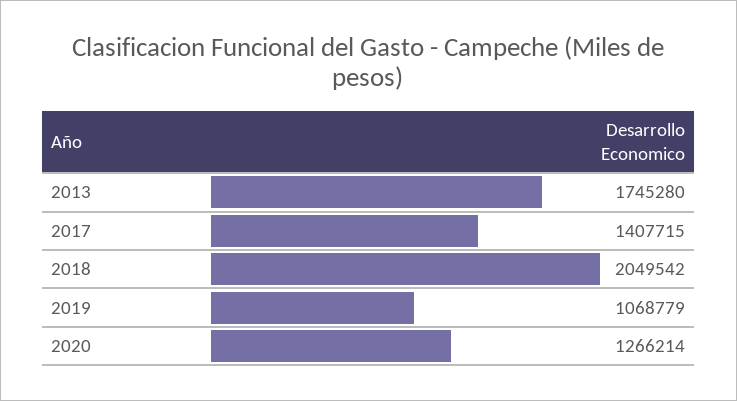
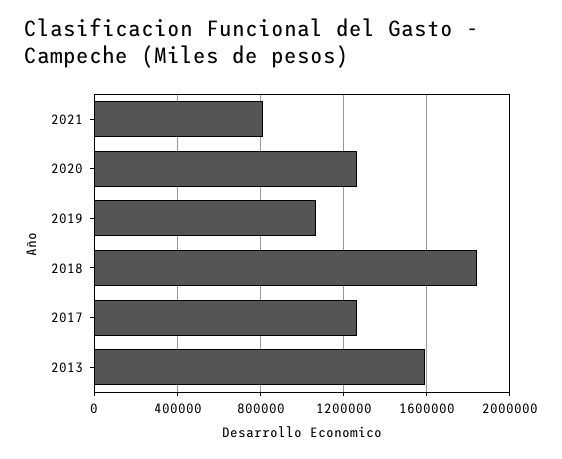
2013: 1745280 -> 1600000
2017: 1407715 -> 1250000
2018: 2049542 -> 1850000
2021: none -> 800000

